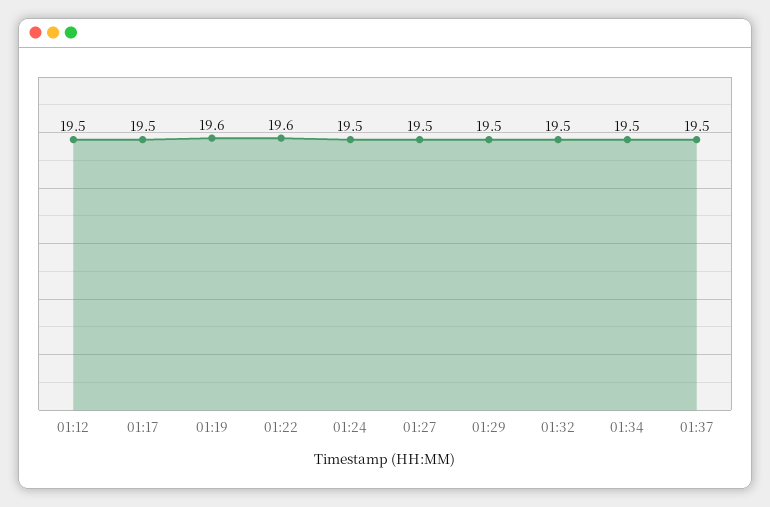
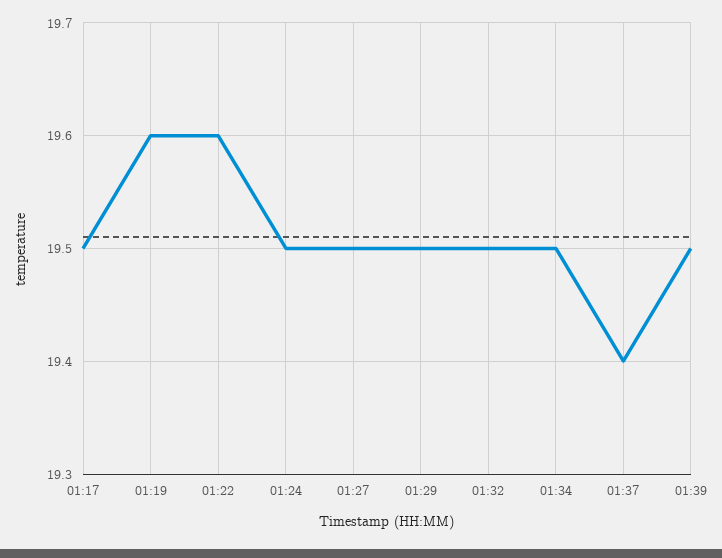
01:12: 19.5 -> none
01:37: 19.5 -> 19.4
01:39: none -> 19.5

